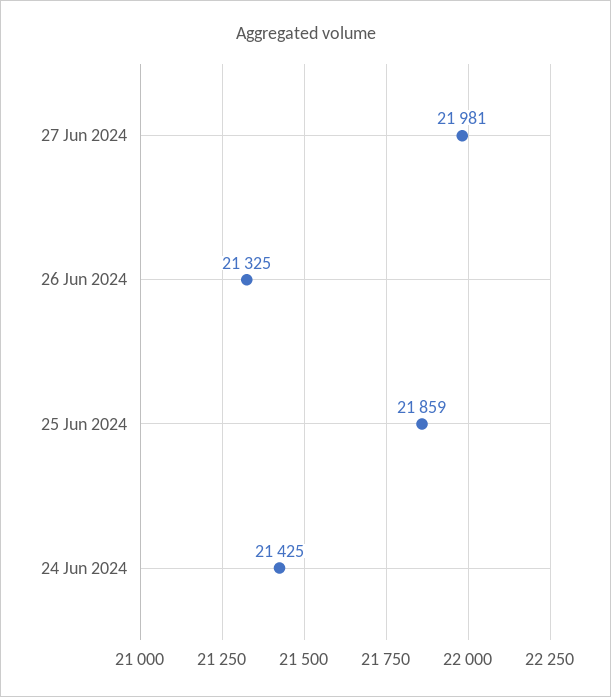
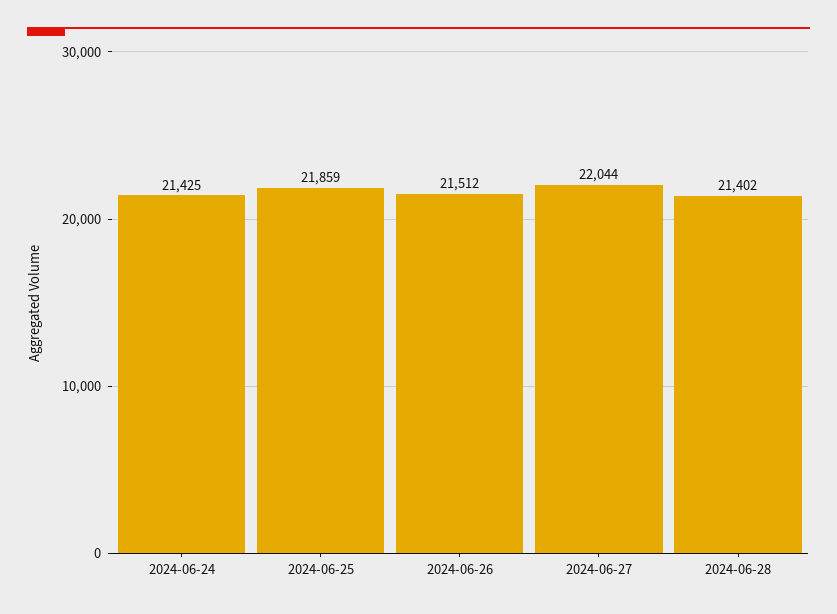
27 Jun 2024: 21981 -> 22044
26 Jun 2024: 21325 -> 21512
2024-06-28: none -> 21402

